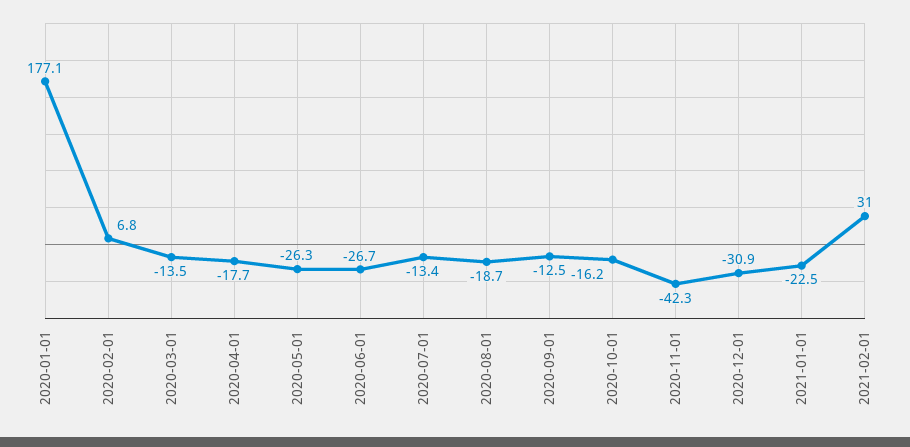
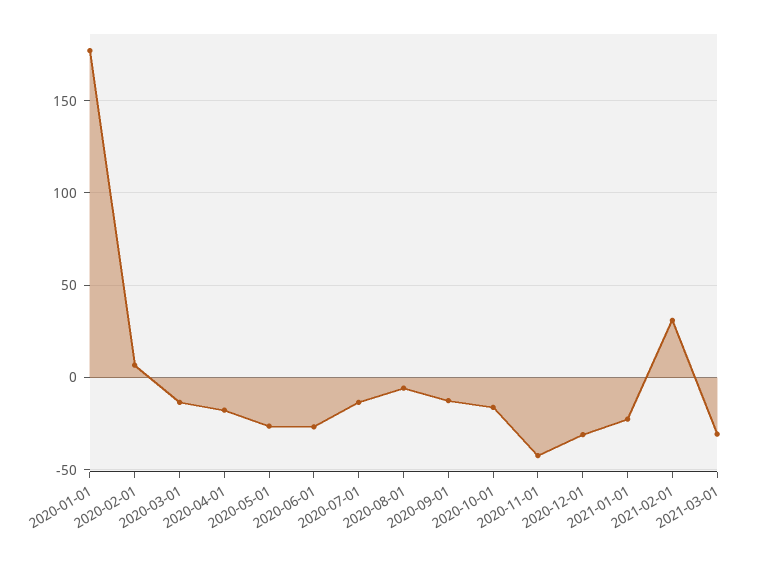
2020-08-01: -18.7 -> -5
2021-03-01: none -> -30

